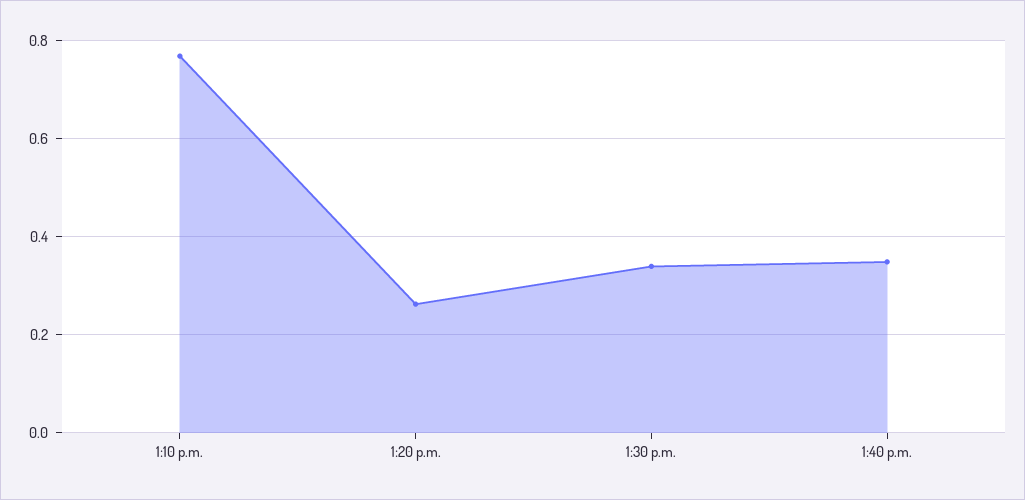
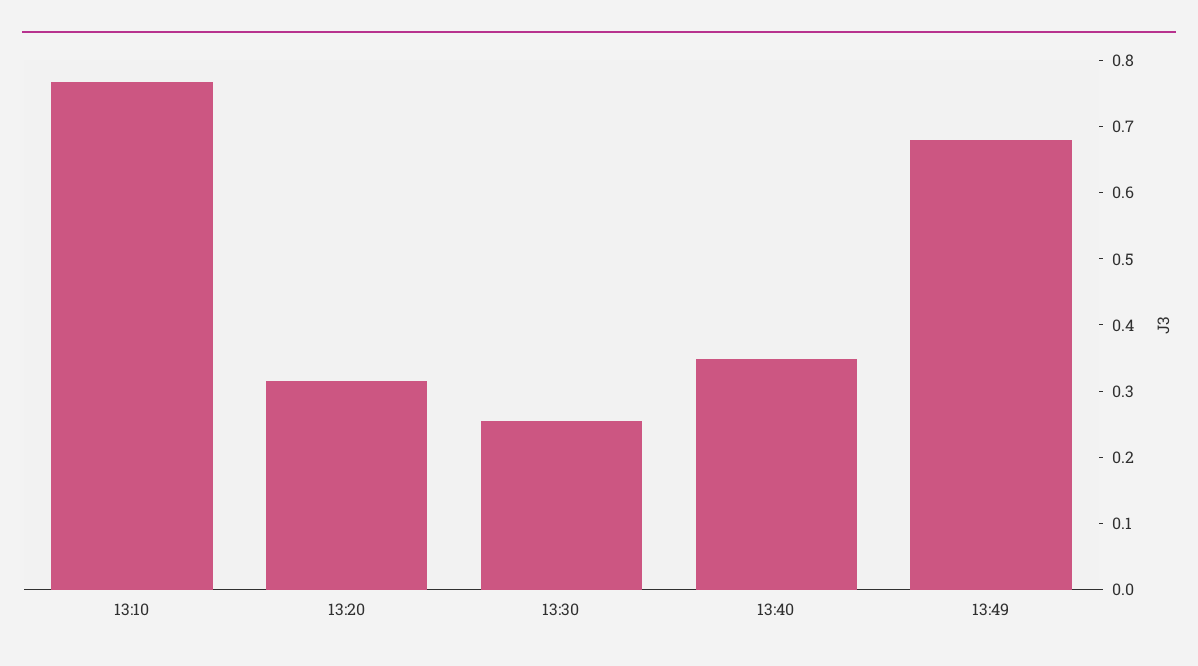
1:20 p.m.: 0.26 -> 0.32
1:30 p.m.: 0.34 -> 0.26
13:49: none -> 0.68

